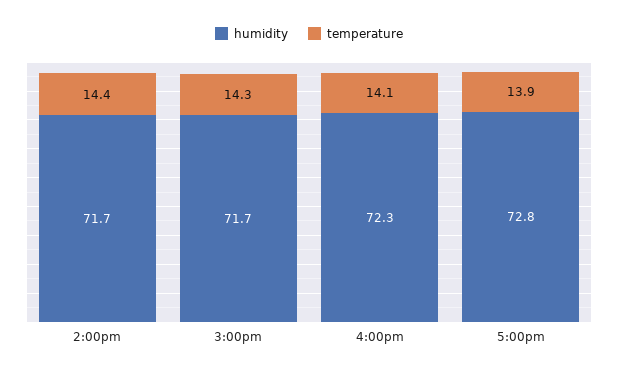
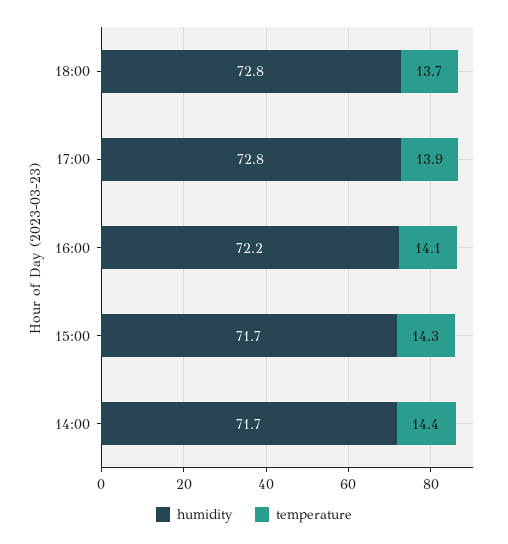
humidity, 4:00pm: 72.3 -> 72.2
humidity, 18:00: none -> 72.8
temperature, 18:00: none -> 13.7

